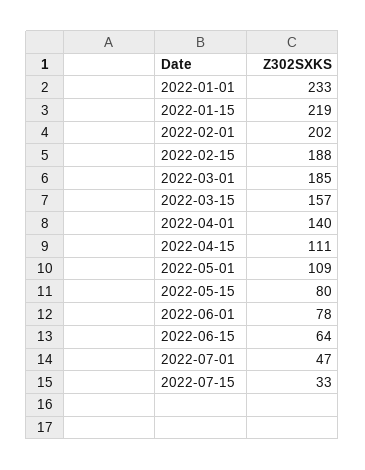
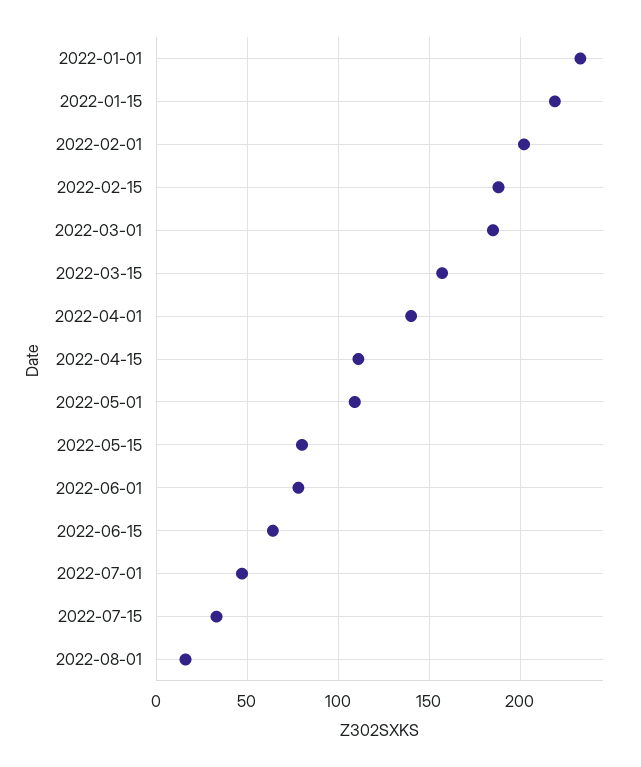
2022-08-01: none -> 15

